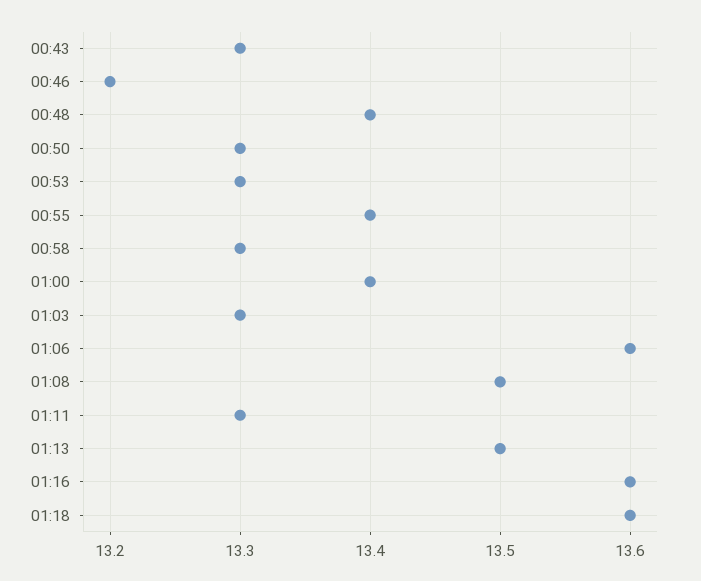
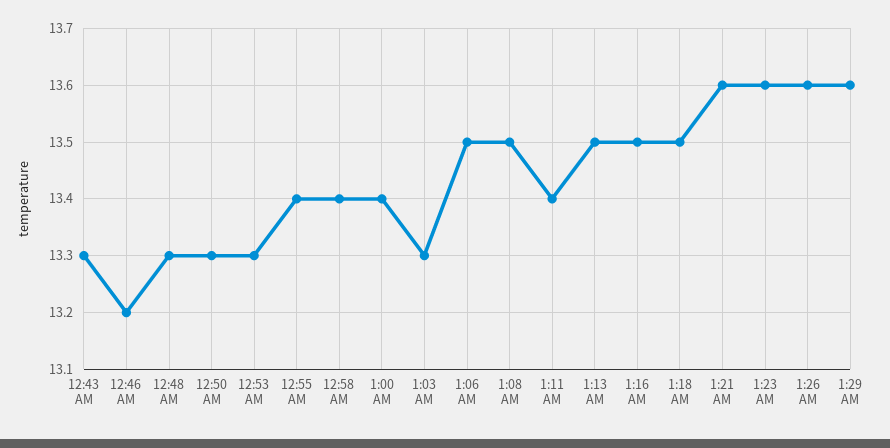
00:48: 13.4 -> 13.3
00:58: 13.3 -> 13.4
01:06: 13.6 -> 13.5
01:11: 13.3 -> 13.4
01:16: 13.6 -> 13.5
01:18: 13.6 -> 13.5
1:21 AM: none -> 13.6
1:23 AM: none -> 13.6
1:26 AM: none -> 13.6
1:29 AM: none -> 13.6

